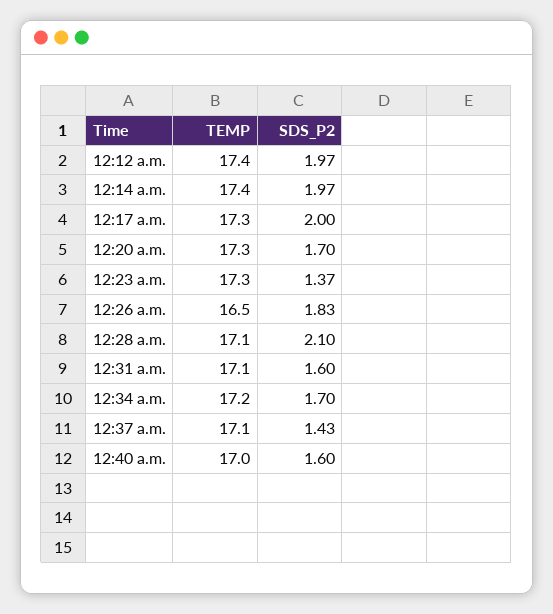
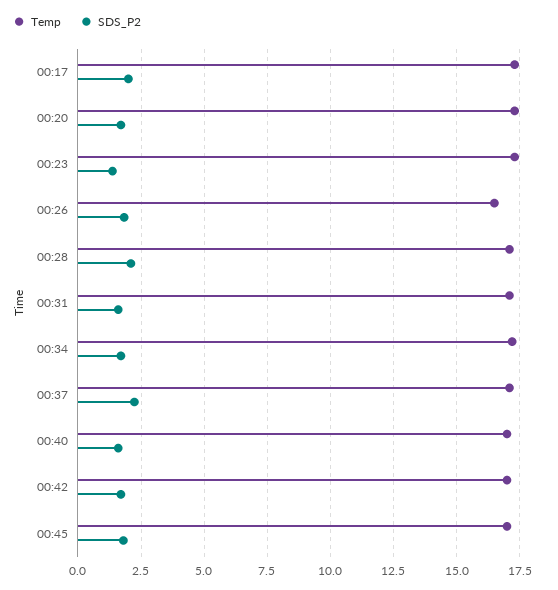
TEMP, 12:12 a.m.: 17.4 -> none
SDS_P2, 12:12 a.m.: 1.97 -> none
TEMP, 12:14 a.m.: 17.4 -> none
SDS_P2, 12:14 a.m.: 1.97 -> none
SDS_P2, 12:37 a.m.: 1.43 -> 2.25
TEMP, 00:42: none -> 17
SDS_P2, 00:42: none -> 1.75
TEMP, 00:45: none -> 17
SDS_P2, 00:45: none -> 1.75

